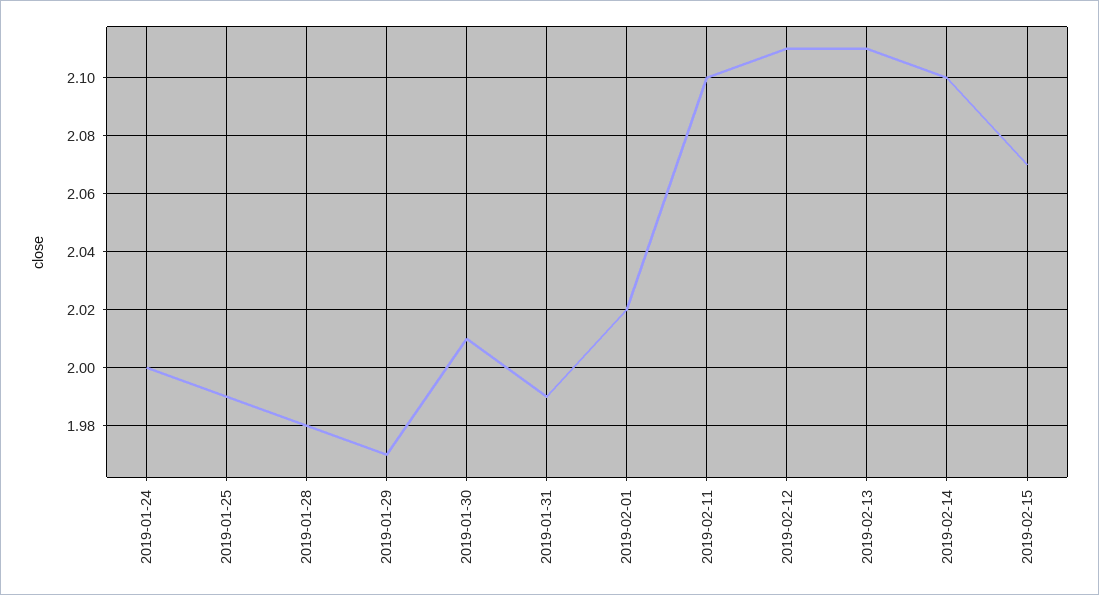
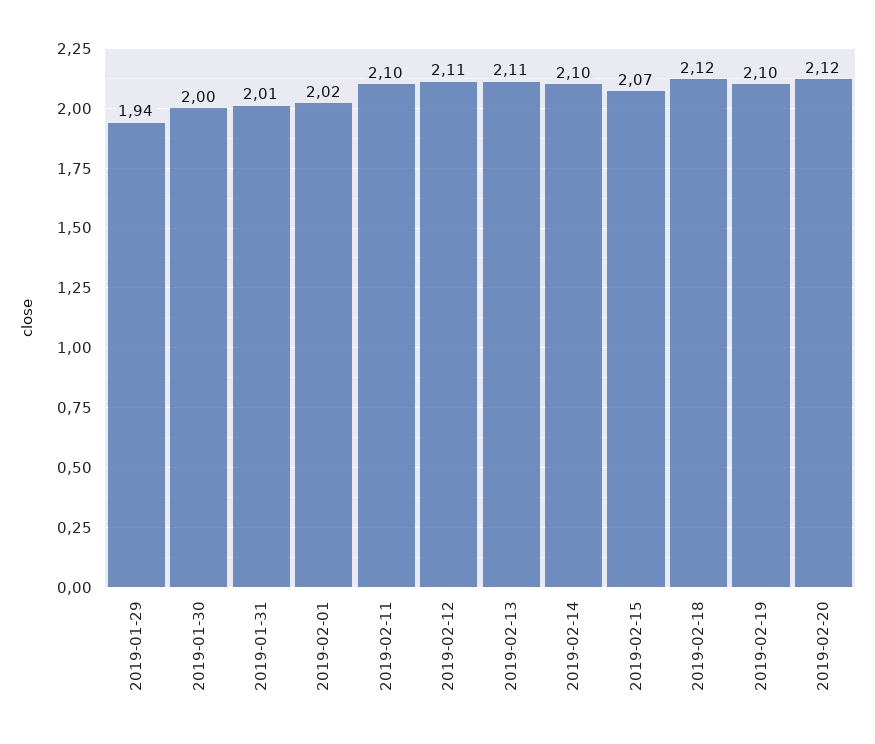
2019-01-24: 2 -> none
2019-01-25: 1.99 -> none
2019-01-28: 1.98 -> none
2019-01-29: 1.97 -> 1.94
2019-01-30: 2.01 -> 2
2019-01-31: 1.99 -> 2.01
2019-02-18: none -> 2.12
2019-02-19: none -> 2.1
2019-02-20: none -> 2.12

